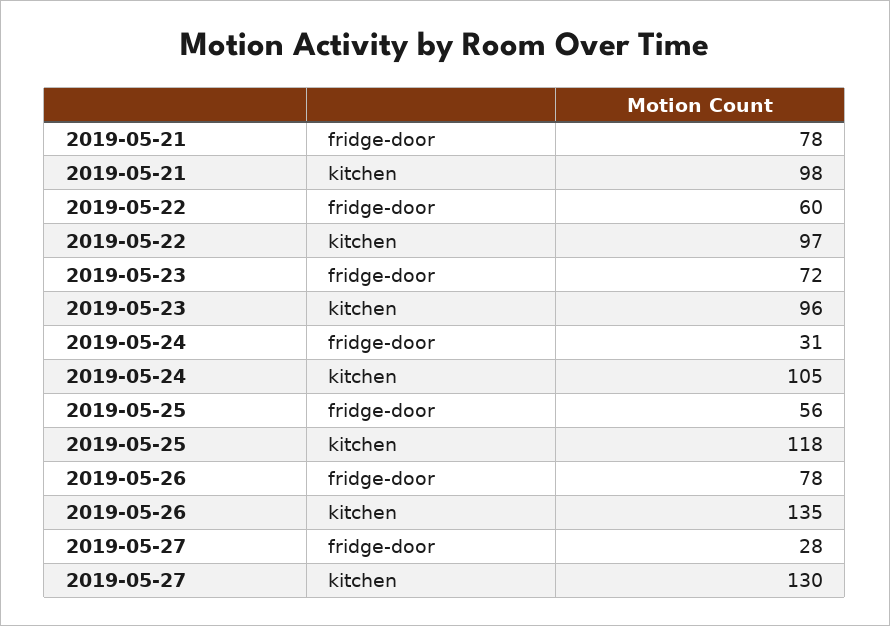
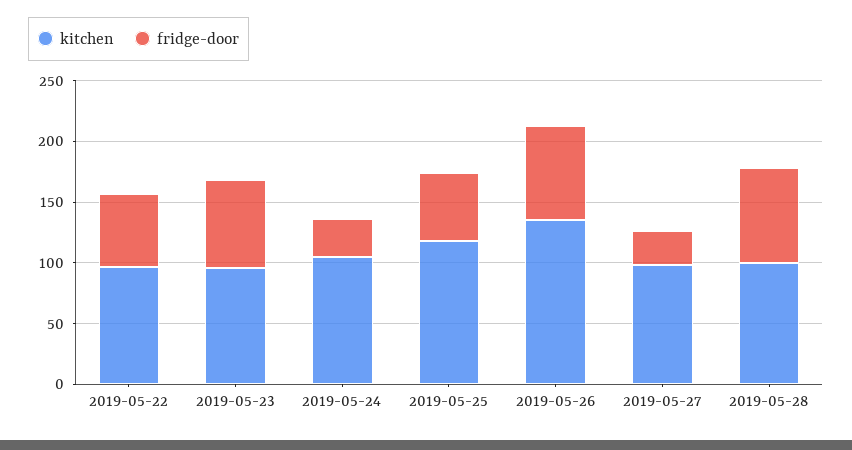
fridge-door, 2019-05-21: 78 -> none
kitchen, 2019-05-21: 98 -> none
kitchen, 2019-05-27: 130 -> 100
kitchen, 2019-05-28: none -> 100
fridge-door, 2019-05-28: none -> 80

